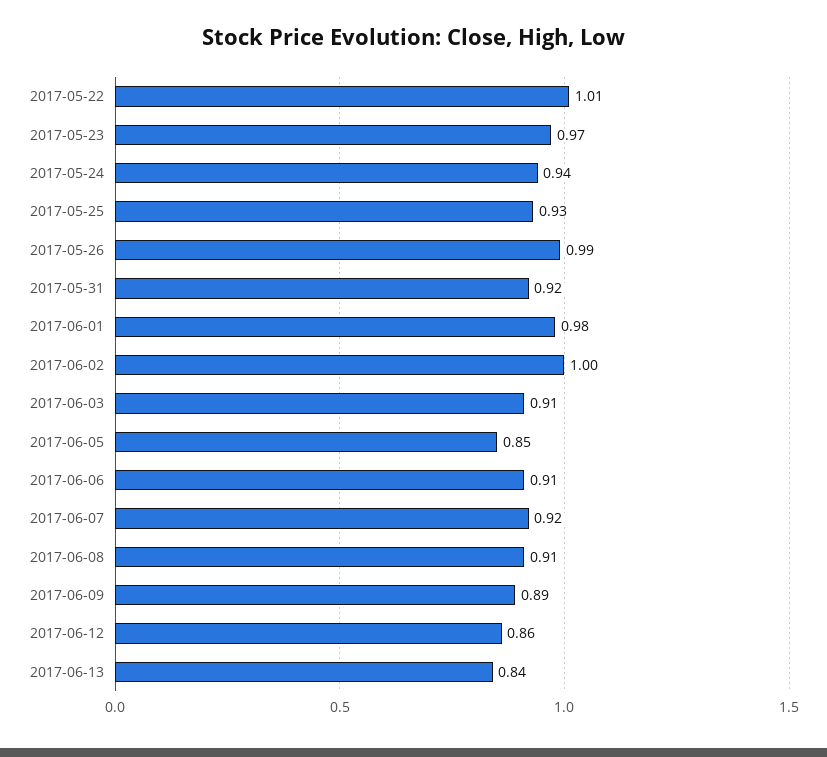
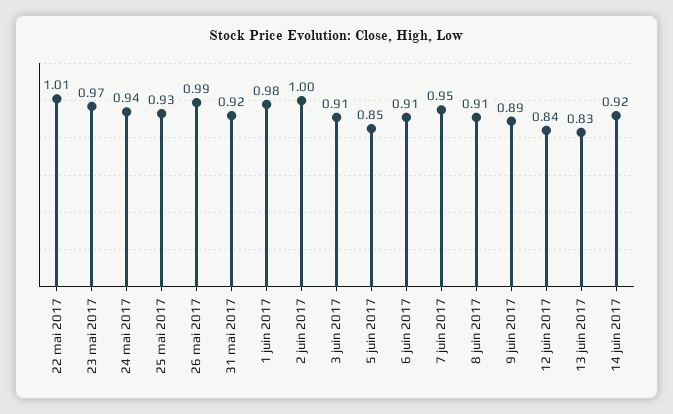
2017-06-07: 0.92 -> 0.95
2017-06-12: 0.86 -> 0.84
2017-06-13: 0.84 -> 0.83
14 juin 2017: none -> 0.92

